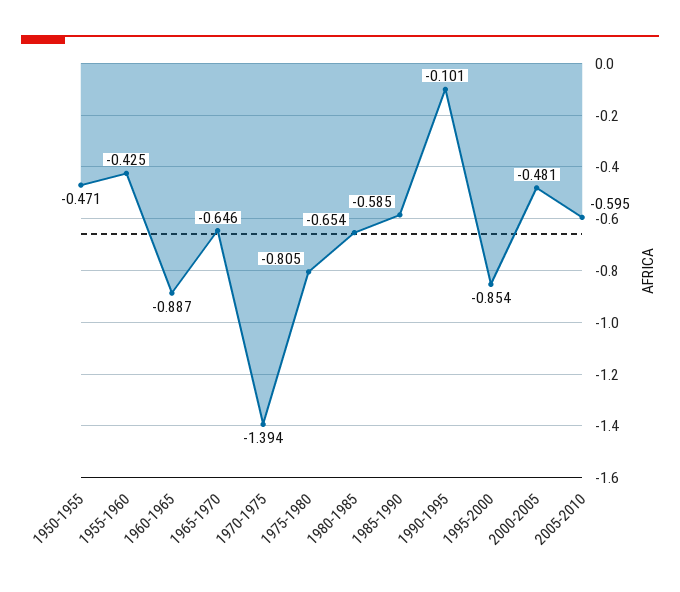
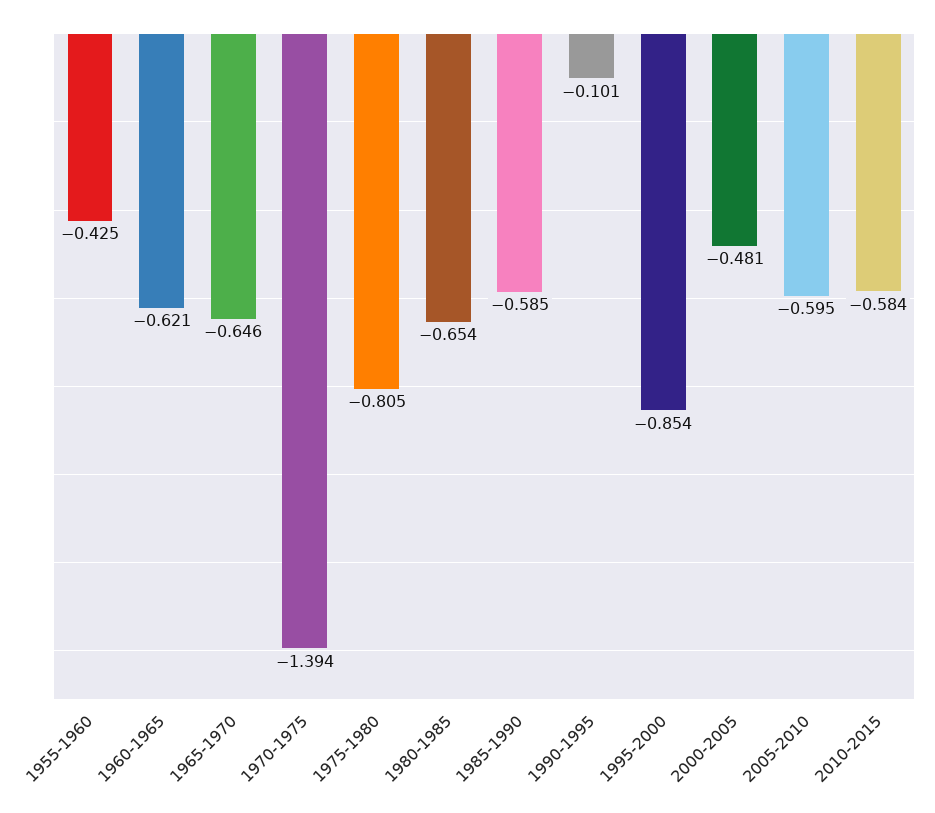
1950-1955: -0.471 -> none
1960-1965: -0.887 -> -0.621
2010-2015: none -> -0.584

